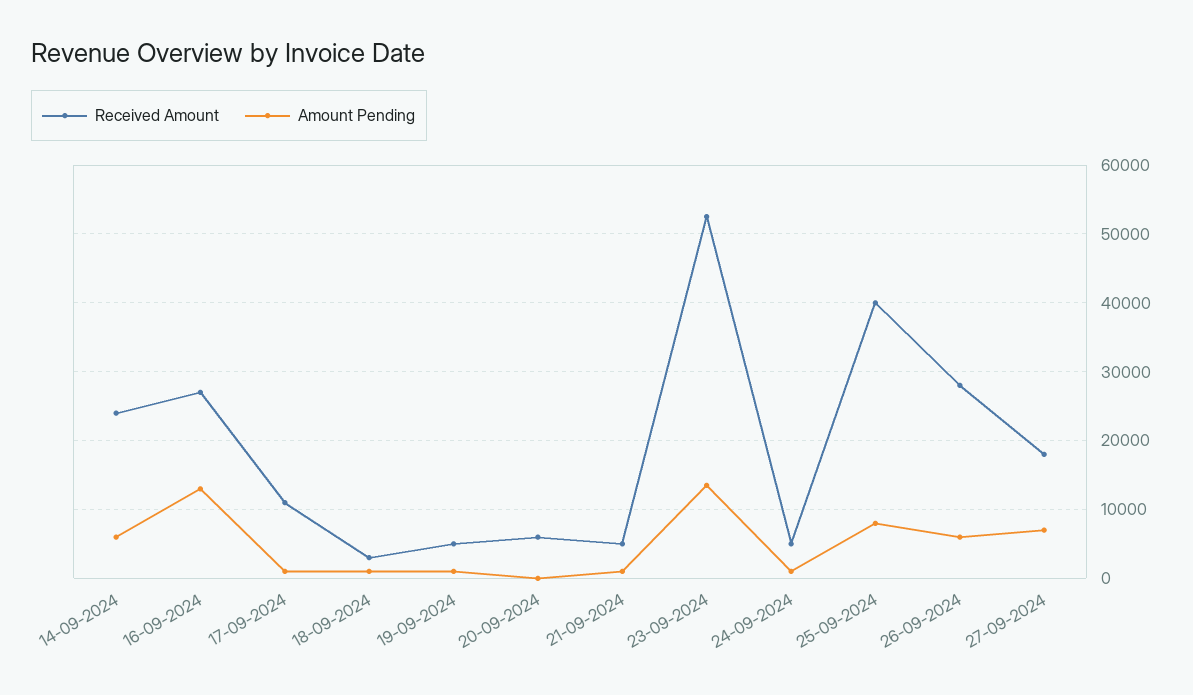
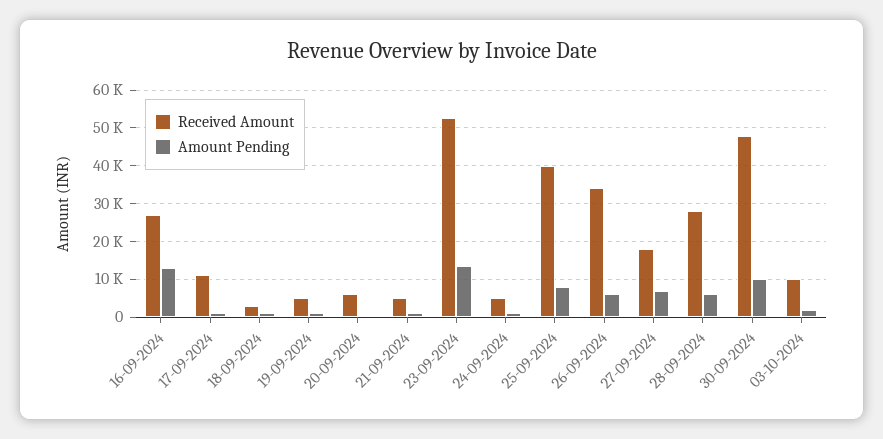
Received Amount, 14-09-2024: 24000 -> none
Amount Pending, 14-09-2024: 6000 -> none
Received Amount, 26-09-2024: 28000 -> 34000
Received Amount, 28-09-2024: none -> 28000
Amount Pending, 28-09-2024: none -> 6000
Received Amount, 30-09-2024: none -> 48000
Amount Pending, 30-09-2024: none -> 10000
Received Amount, 03-10-2024: none -> 10000
Amount Pending, 03-10-2024: none -> 2000

